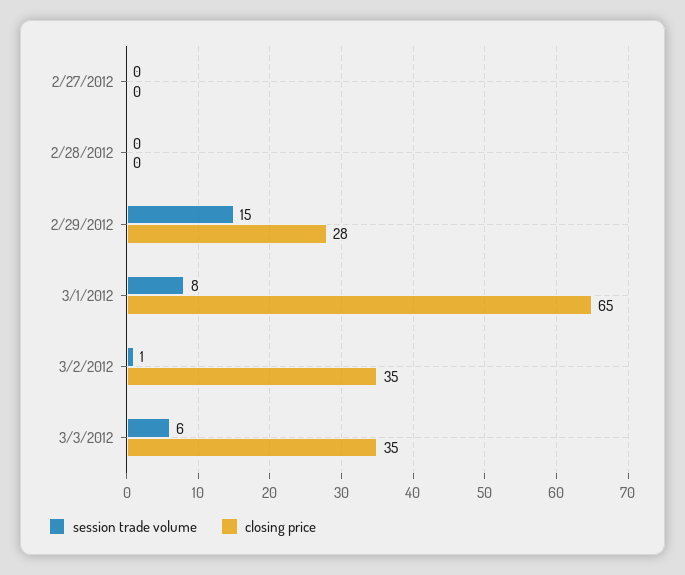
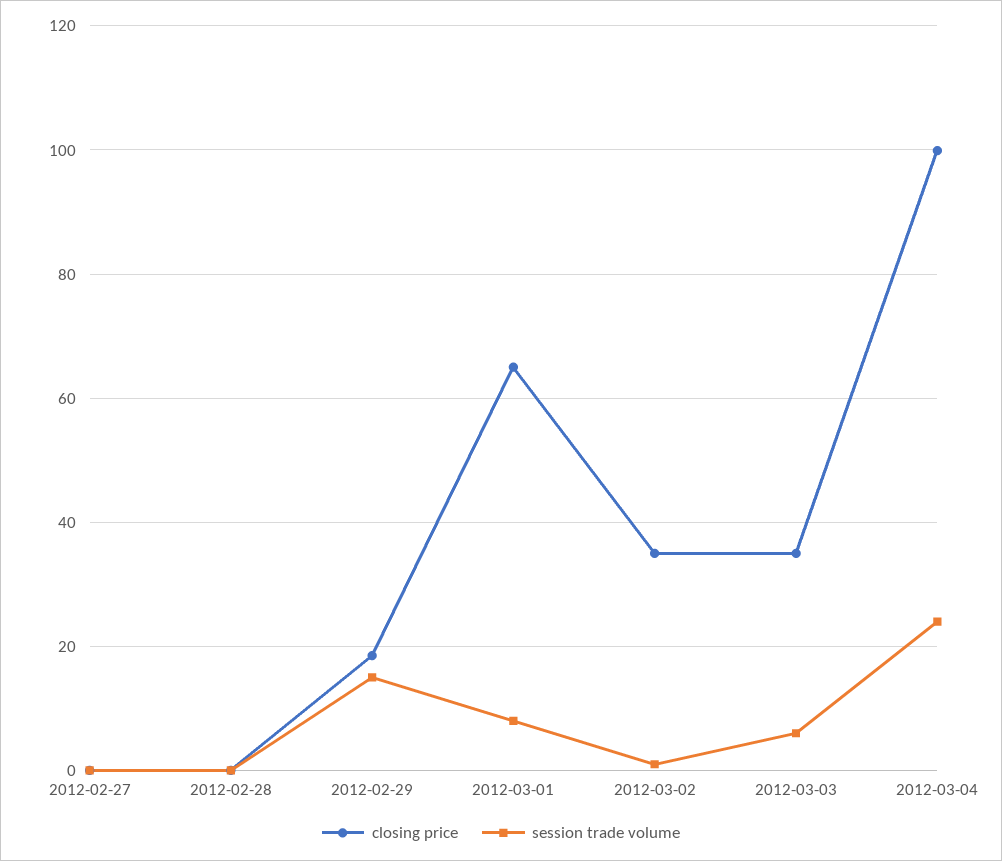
closing price, 2/29/2012: 28 -> 18
closing price, 2012-03-04: none -> 100
session trade volume, 2012-03-04: none -> 24

